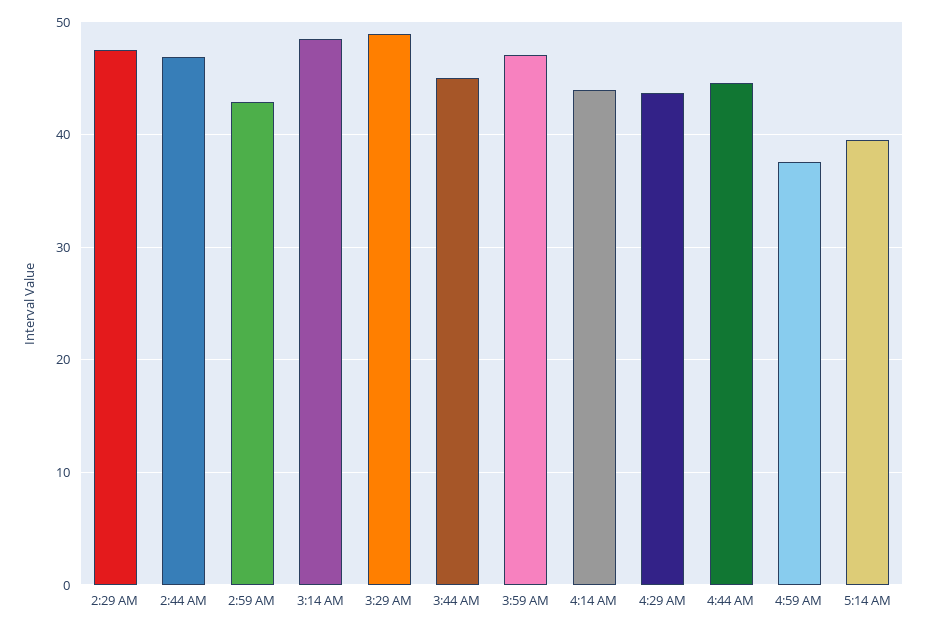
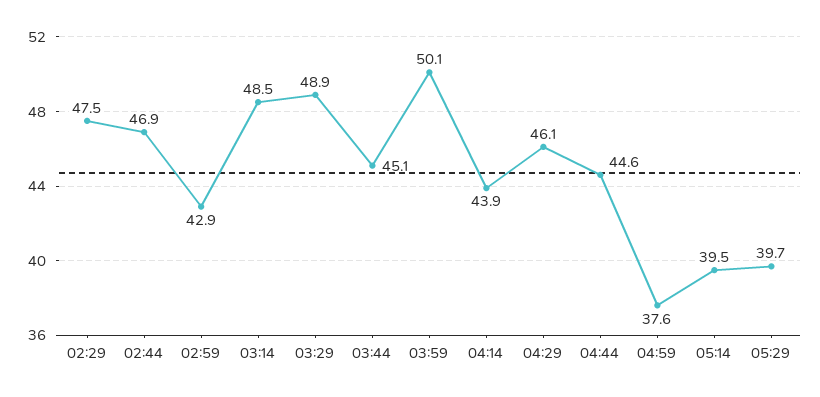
3:59 AM: 47 -> 50.1
4:29 AM: 44 -> 46.1
05:29: none -> 39.7

